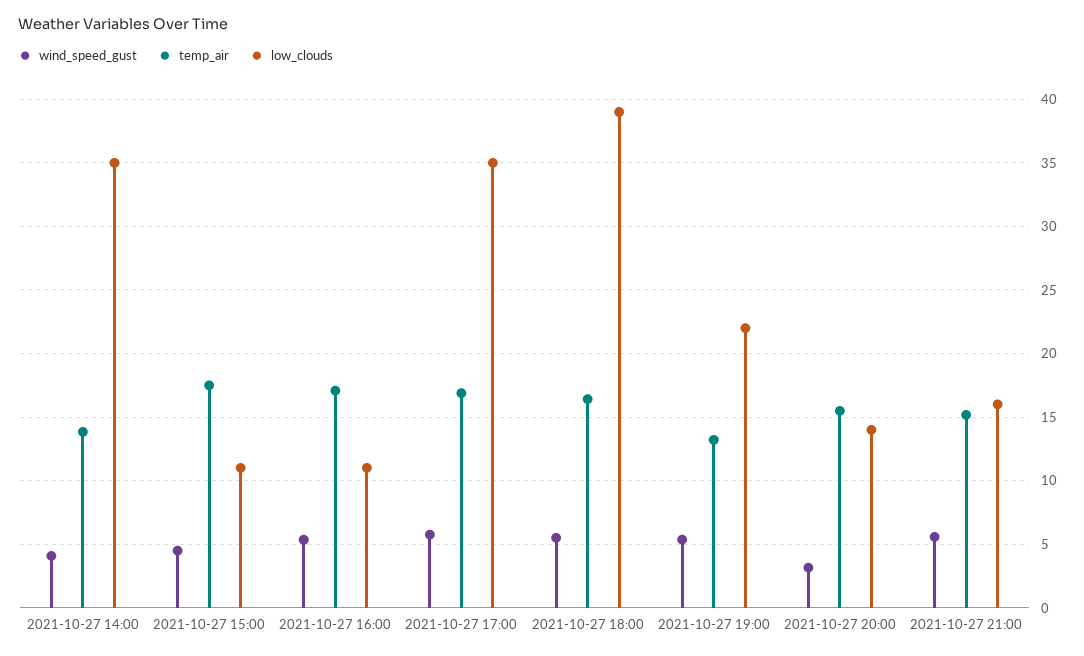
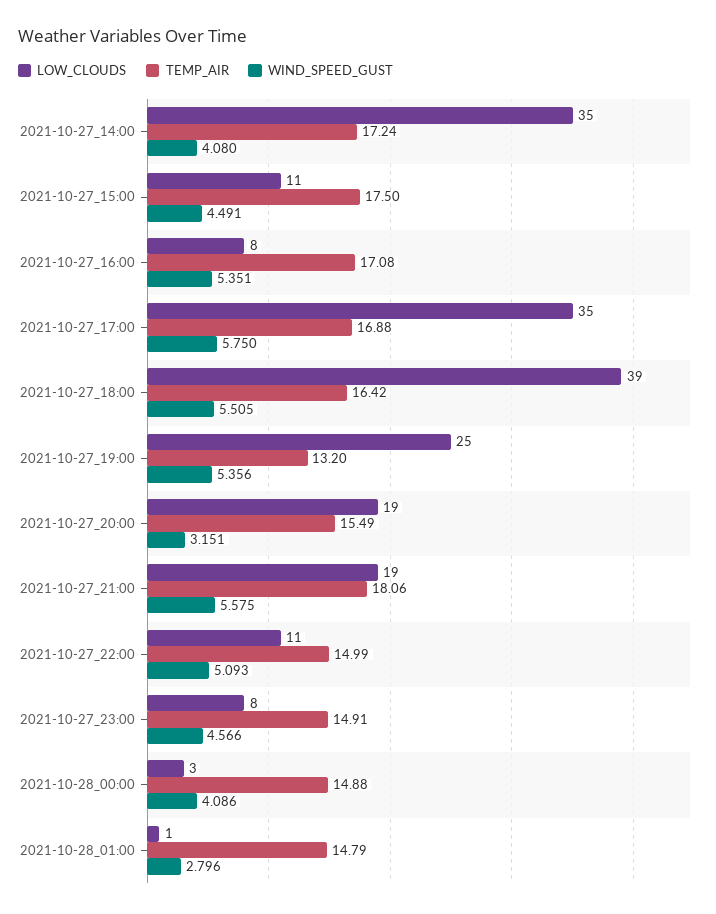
temp_air, 2021-10-27 14:00: 14 -> 17.24
low_clouds, 2021-10-27 16:00: 11 -> 8
low_clouds, 2021-10-27 19:00: 22 -> 25
low_clouds, 2021-10-27 20:00: 14 -> 19
temp_air, 2021-10-27 21:00: 15 -> 18.06
low_clouds, 2021-10-27 21:00: 16 -> 19
low_clouds, 2021-10-27_22:00: none -> 11
temp_air, 2021-10-27_22:00: none -> 14.99
wind_speed_gust, 2021-10-27_22:00: none -> 5.093
low_clouds, 2021-10-27_23:00: none -> 8
temp_air, 2021-10-27_23:00: none -> 14.91
wind_speed_gust, 2021-10-27_23:00: none -> 4.566
low_clouds, 2021-10-28_00:00: none -> 3
temp_air, 2021-10-28_00:00: none -> 14.88
wind_speed_gust, 2021-10-28_00:00: none -> 4.086
low_clouds, 2021-10-28_01:00: none -> 1
temp_air, 2021-10-28_01:00: none -> 14.79
wind_speed_gust, 2021-10-28_01:00: none -> 2.796

